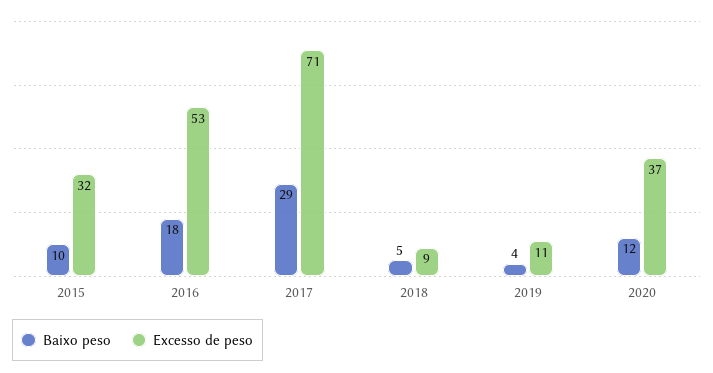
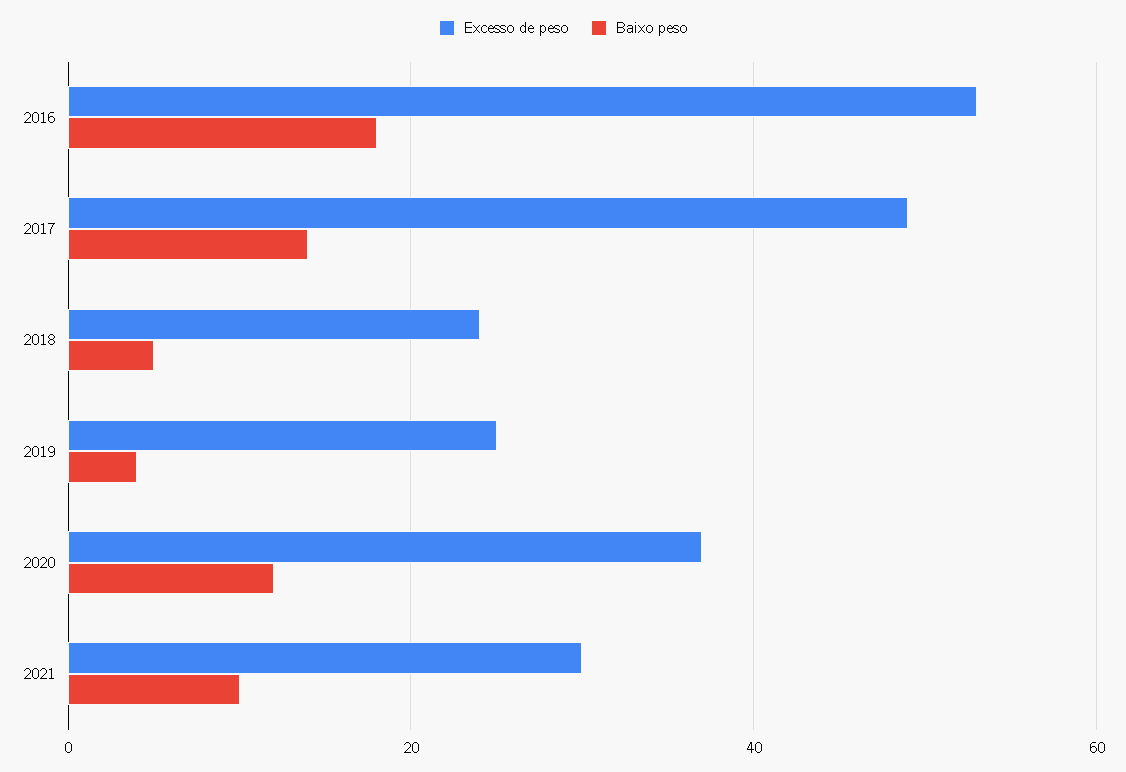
Baixo peso, 2015: 10 -> none
Excesso de peso, 2015: 32 -> none
Baixo peso, 2017: 29 -> 15
Excesso de peso, 2017: 71 -> 50
Excesso de peso, 2018: 9 -> 25
Excesso de peso, 2019: 11 -> 25
Excesso de peso, 2021: none -> 30
Baixo peso, 2021: none -> 10

